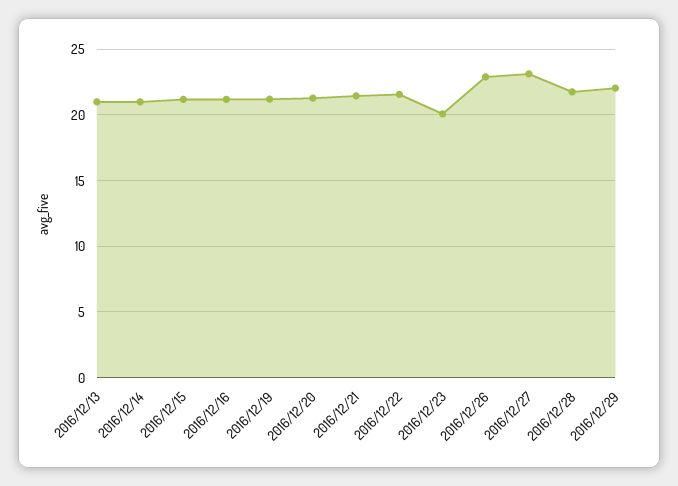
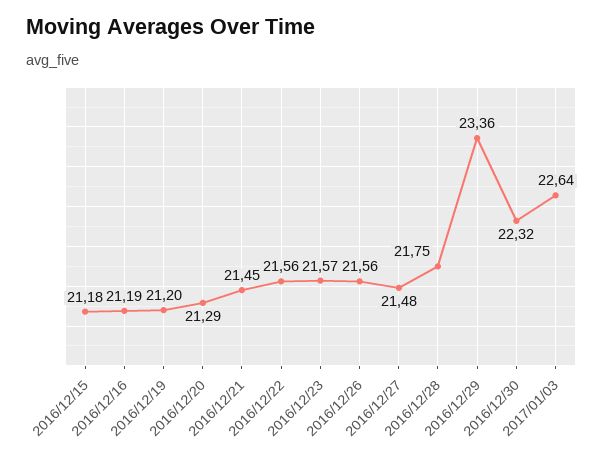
2016/12/13: 21 -> none
2016/12/14: 21 -> none
2016/12/23: 20 -> 21.57
2016/12/26: 23 -> 21.56
2016/12/27: 23 -> 21.48
2016/12/29: 22 -> 23.36
2016/12/30: none -> 22.32
2017/01/03: none -> 22.64

